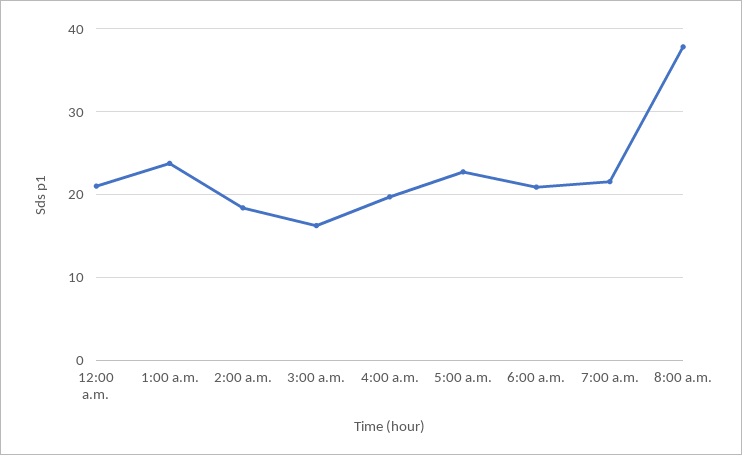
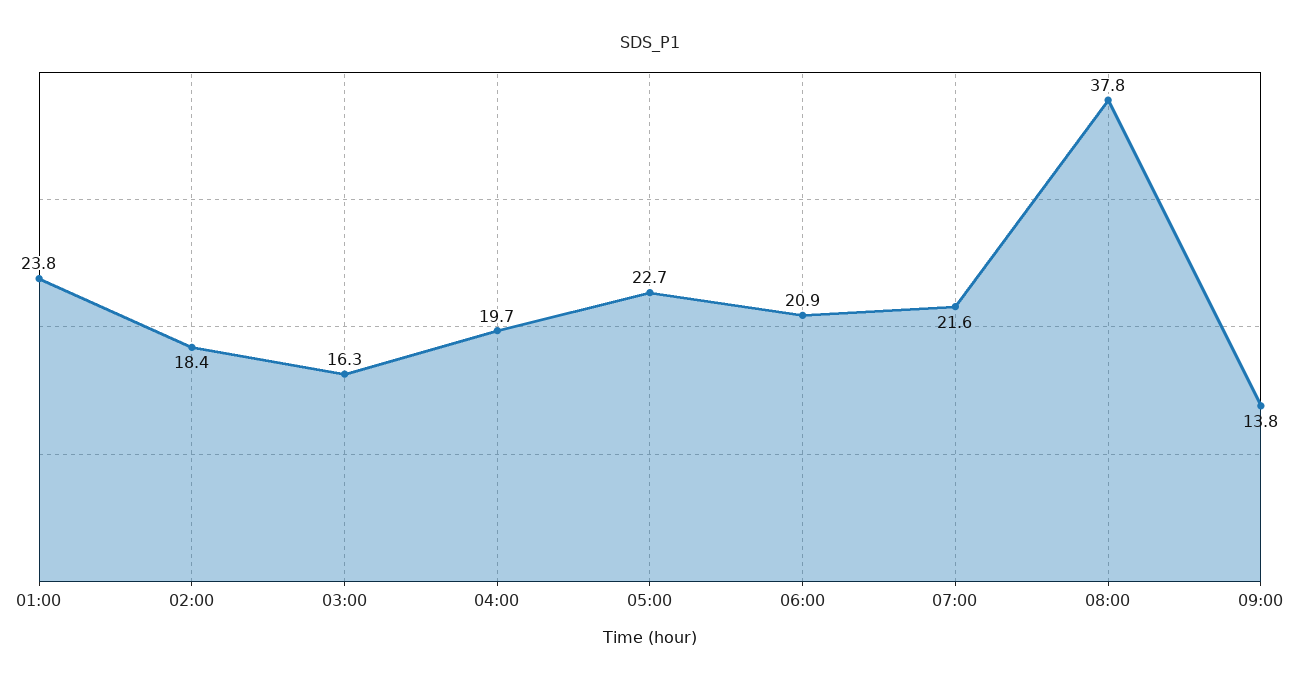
12:00 a.m.: 21 -> none
09:00: none -> 13.8

